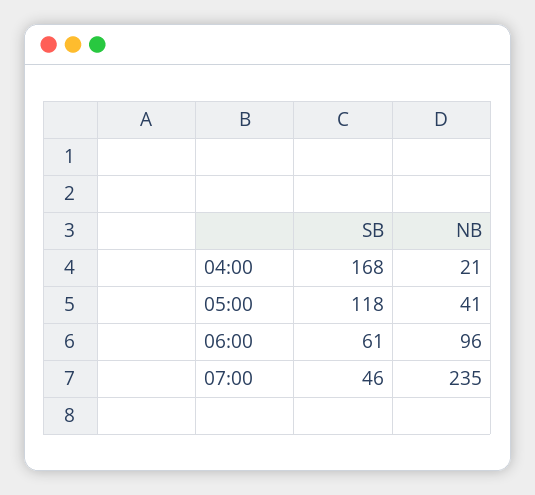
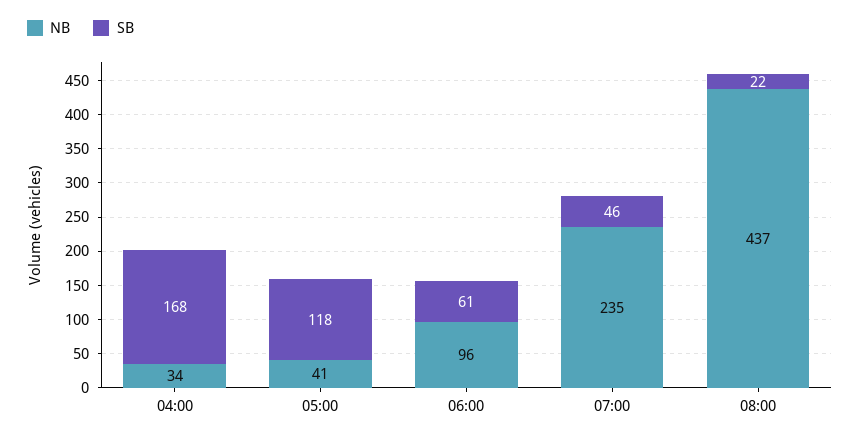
NB, 04:00: 21 -> 34
NB, 08:00: none -> 437
SB, 08:00: none -> 22

